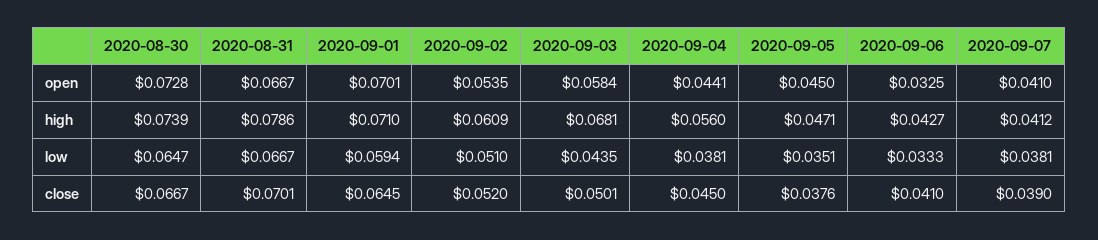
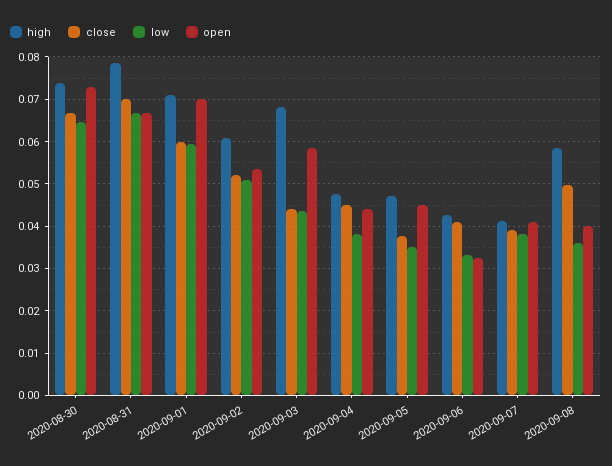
high, 2020-09-04: 0.056 -> 0.048
close, 2020-09-01: 0.0645 -> 0.06
close, 2020-09-03: 0.0501 -> 0.044
high, 2020-09-08: none -> 0.058
close, 2020-09-08: none -> 0.05
low, 2020-09-08: none -> 0.036
open, 2020-09-08: none -> 0.04

